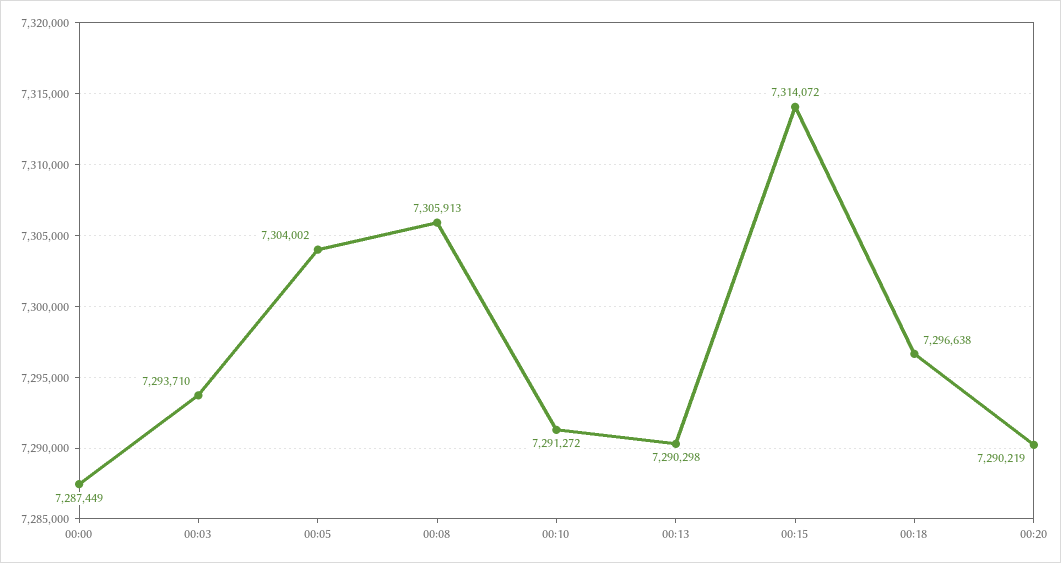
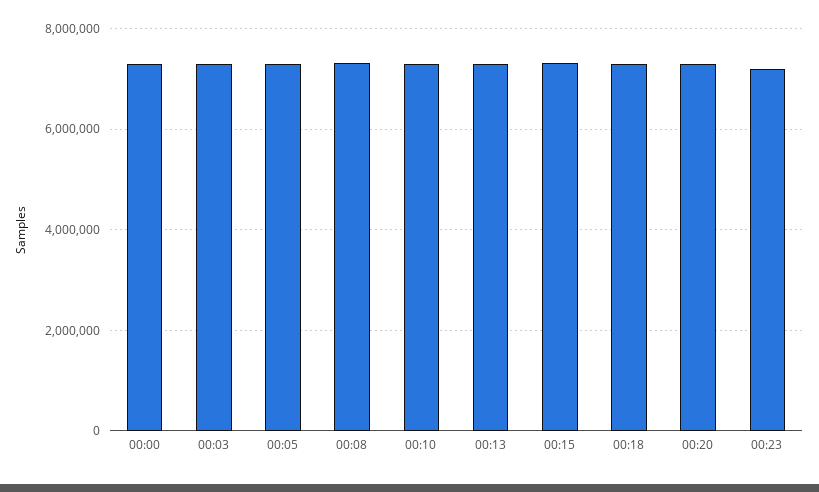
00:23: none -> 7200000

